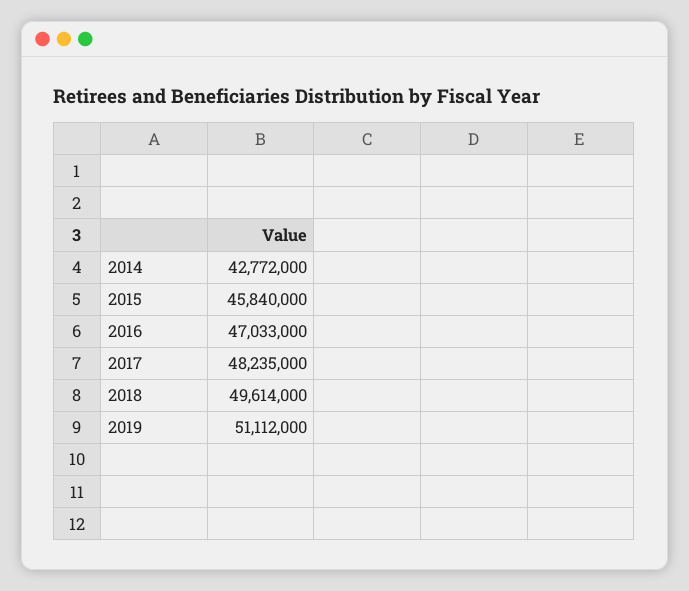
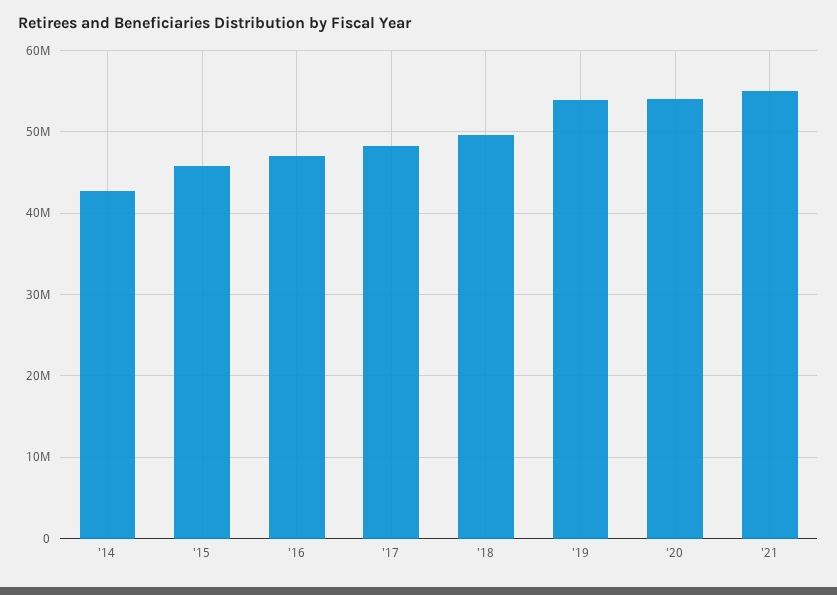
2019: 51112000 -> 54000000
'20: none -> 54000000
'21: none -> 55000000

